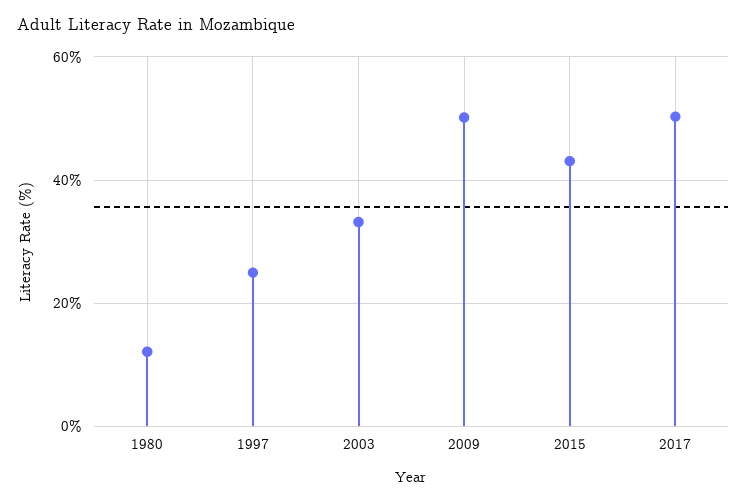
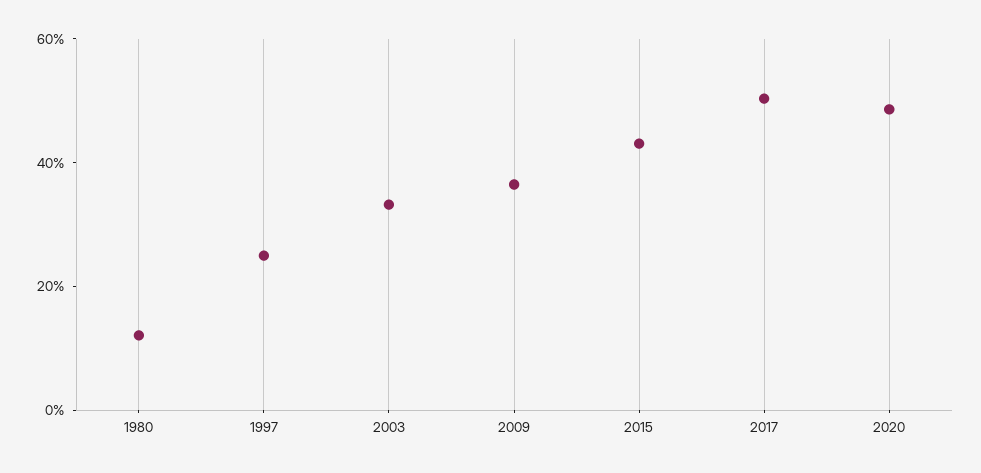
2009: 50 -> 35
2020: none -> 50

